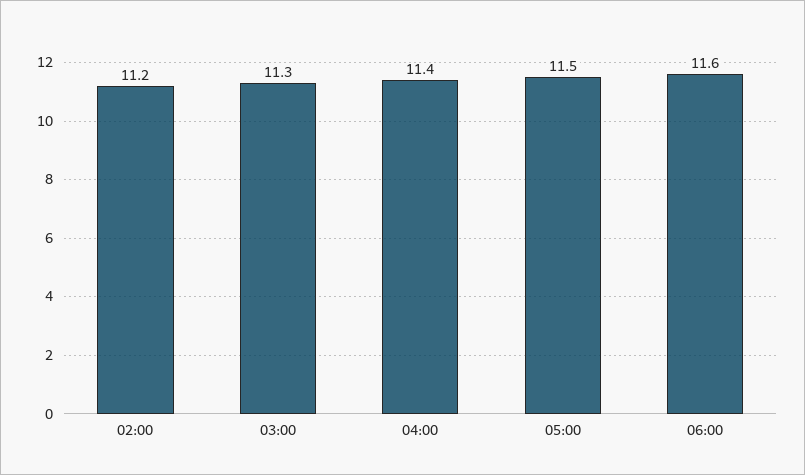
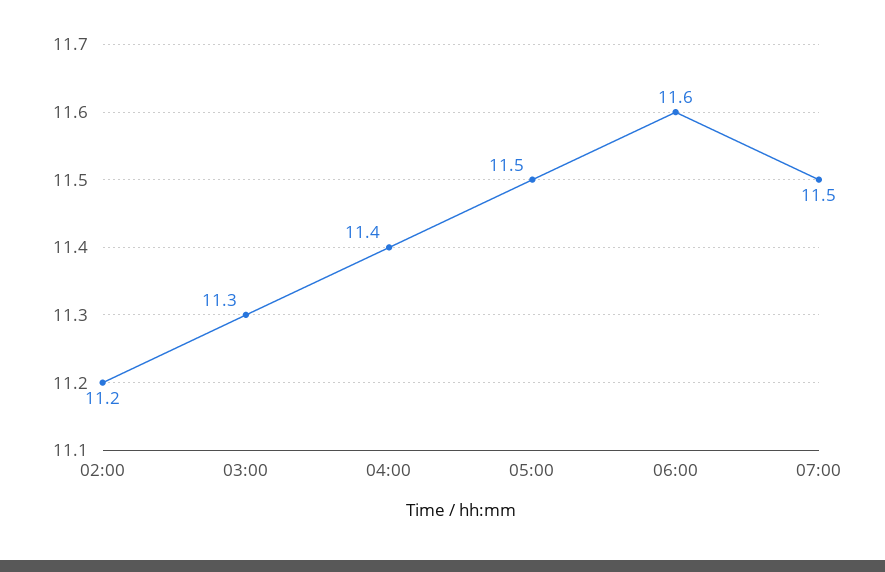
07:00: none -> 11.5

